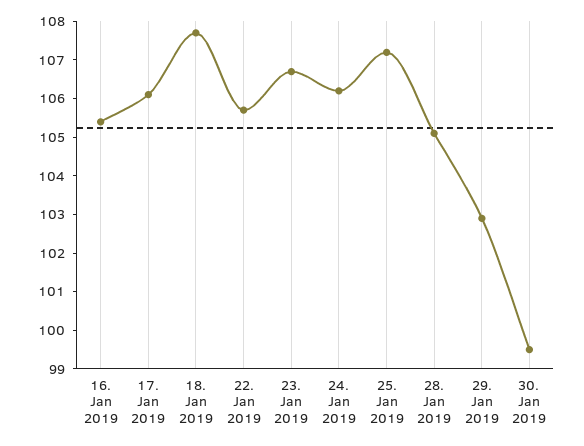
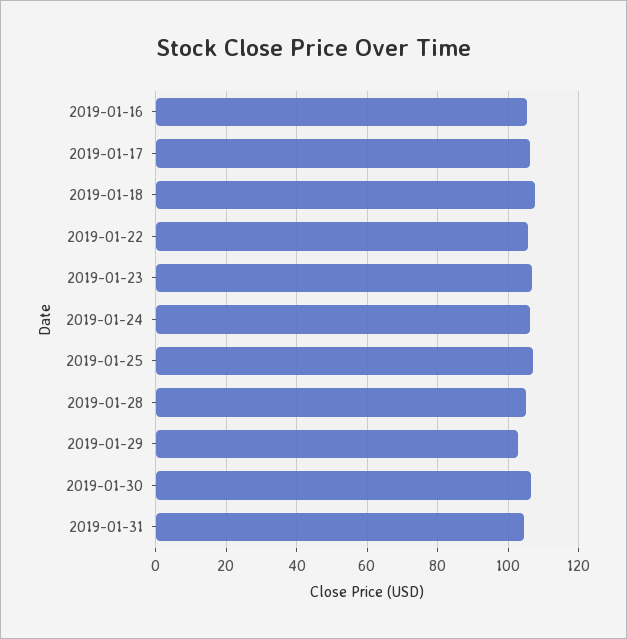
30. Jan 2019: 99.5 -> 106
2019-01-31: none -> 104

